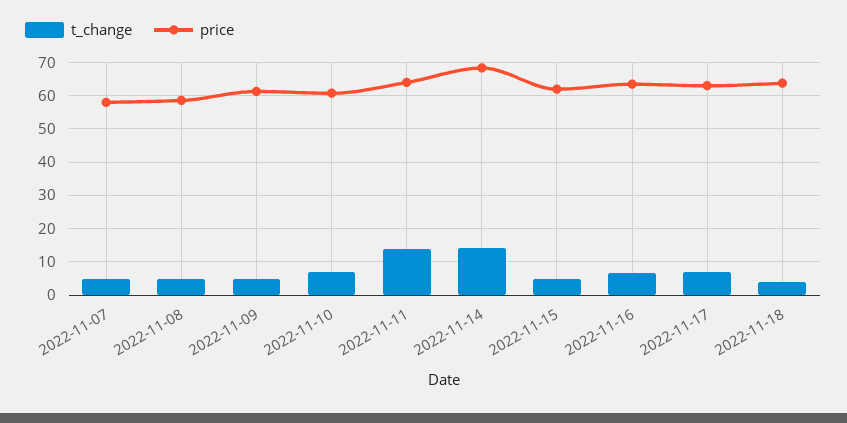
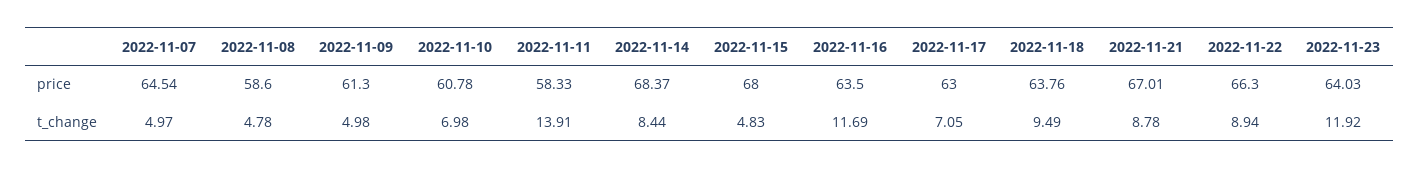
price, 2022-11-07: 58 -> 64.54
price, 2022-11-11: 64 -> 58.33
t_change, 2022-11-14: 14 -> 8.44
price, 2022-11-15: 62 -> 68
t_change, 2022-11-16: 6 -> 11.69
t_change, 2022-11-18: 4 -> 9.49
price, 2022-11-21: none -> 67.01
price, 2022-11-22: none -> 66.3
price, 2022-11-23: none -> 64.03
t_change, 2022-11-21: none -> 8.78
t_change, 2022-11-22: none -> 8.94
t_change, 2022-11-23: none -> 11.92

